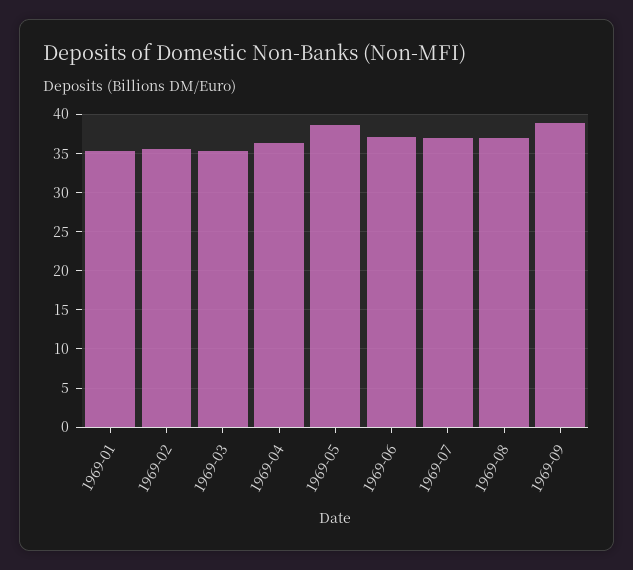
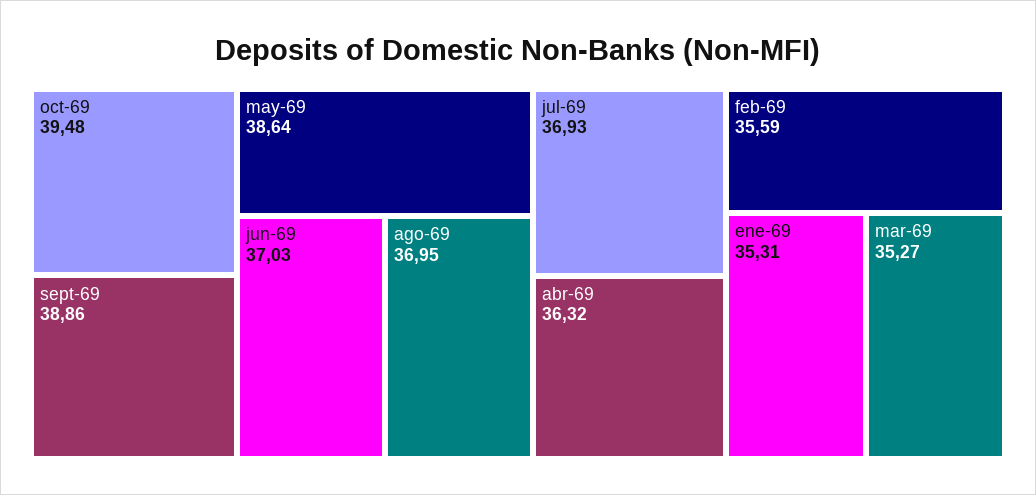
oct-69: none -> 39.48

